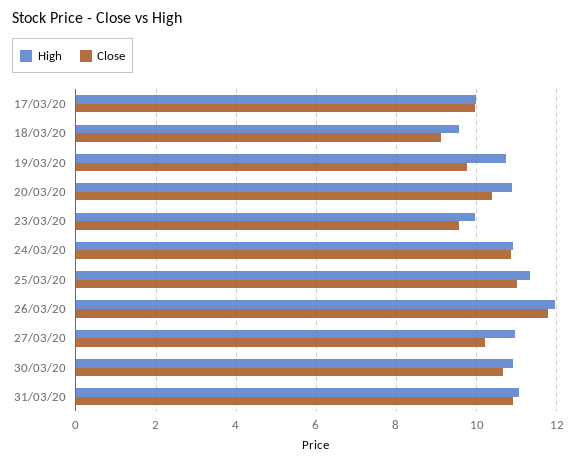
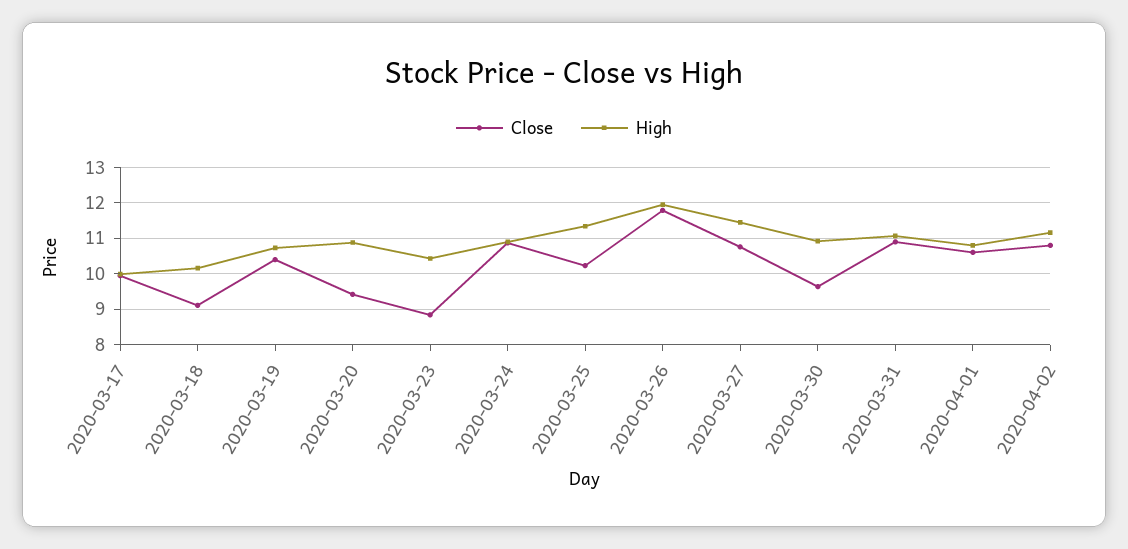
High, 18/03/20: 9.6 -> 10.2
Close, 19/03/20: 9.8 -> 10.4
Close, 20/03/20: 10.4 -> 9.4
High, 23/03/20: 10 -> 10.4
Close, 23/03/20: 9.6 -> 8.8
Close, 25/03/20: 11 -> 10.2
High, 27/03/20: 11 -> 11.4
Close, 27/03/20: 10.2 -> 10.8
Close, 30/03/20: 10.6 -> 9.6
Close, 2020-04-01: none -> 10.6
High, 2020-04-01: none -> 10.8
Close, 2020-04-02: none -> 10.8
High, 2020-04-02: none -> 11.2

